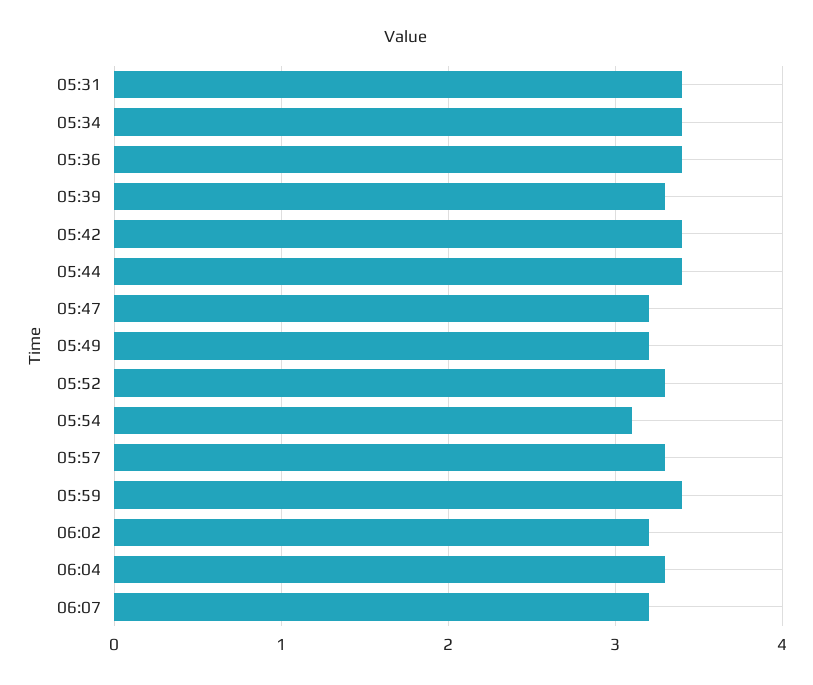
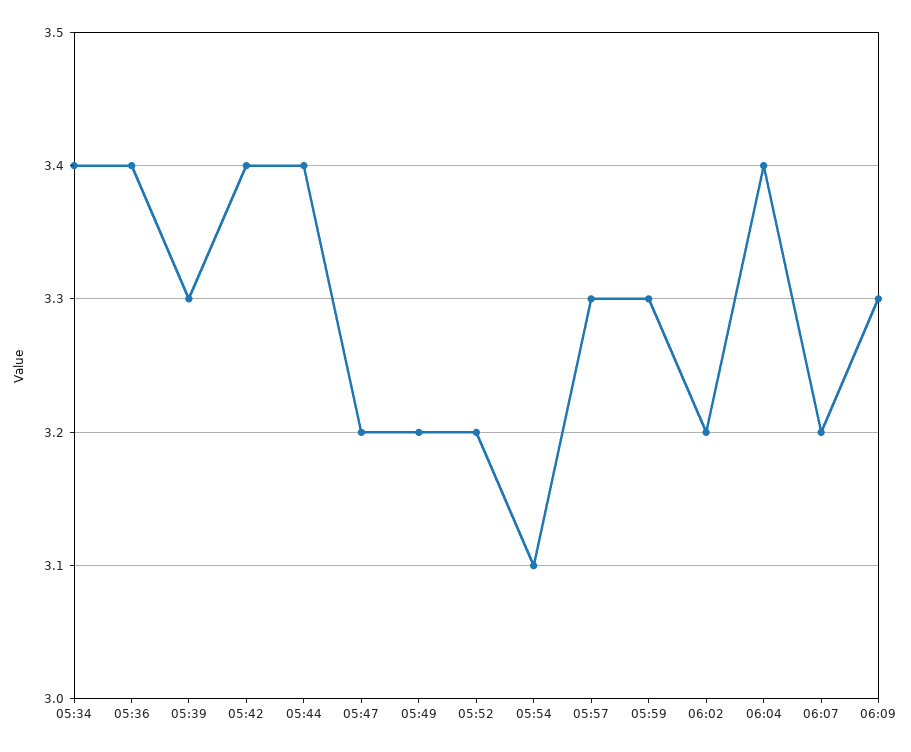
05:31: 3.4 -> none
05:52: 3.3 -> 3.2
05:59: 3.4 -> 3.3
06:04: 3.3 -> 3.4
06:09: none -> 3.3

